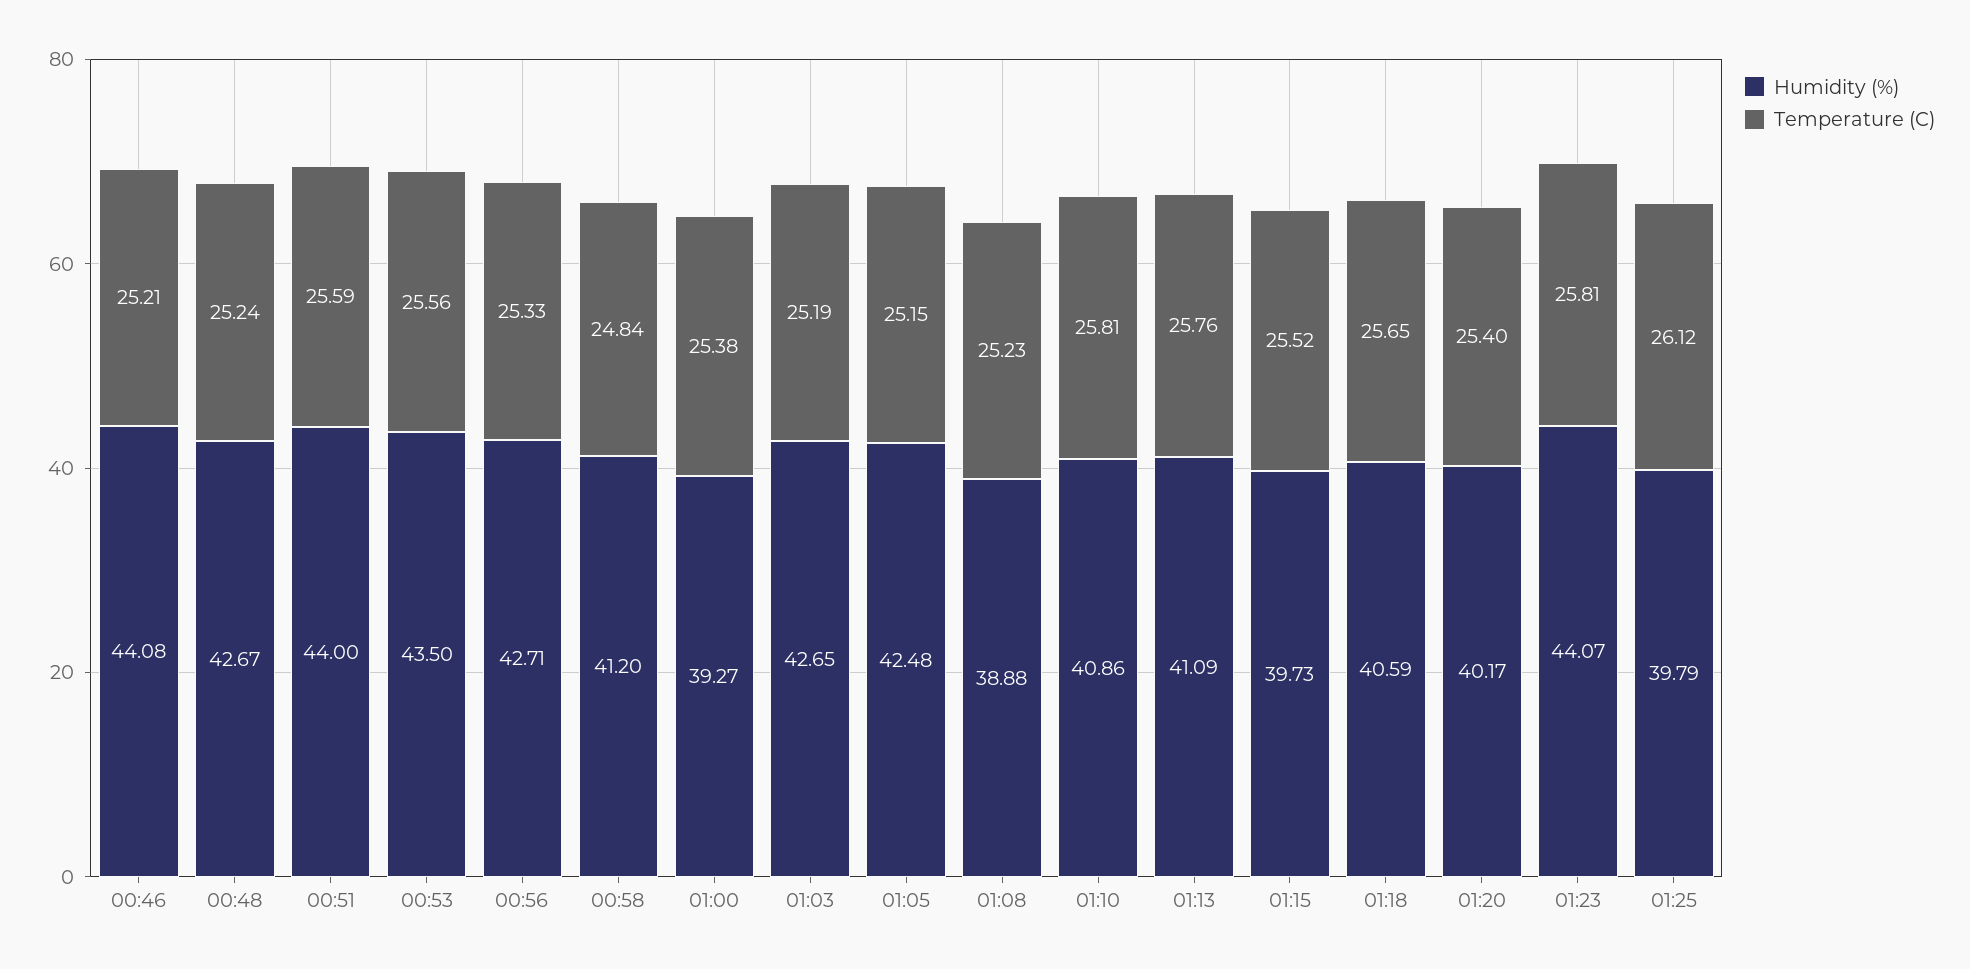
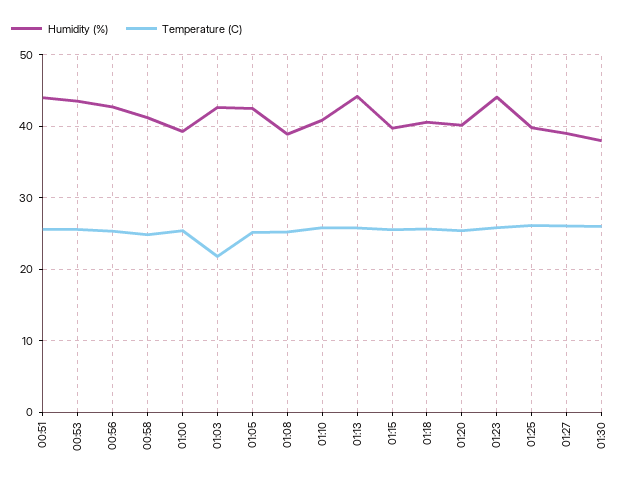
Humidity (%), 00:46: 44.08 -> none
Temperature (C), 00:46: 25.21 -> none
Humidity (%), 00:48: 42.67 -> none
Temperature (C), 00:48: 25.24 -> none
Temperature (C), 01:03: 25.19 -> 22
Humidity (%), 01:13: 41.09 -> 44
Humidity (%), 01:27: none -> 39
Temperature (C), 01:27: none -> 26
Humidity (%), 01:30: none -> 38
Temperature (C), 01:30: none -> 26

